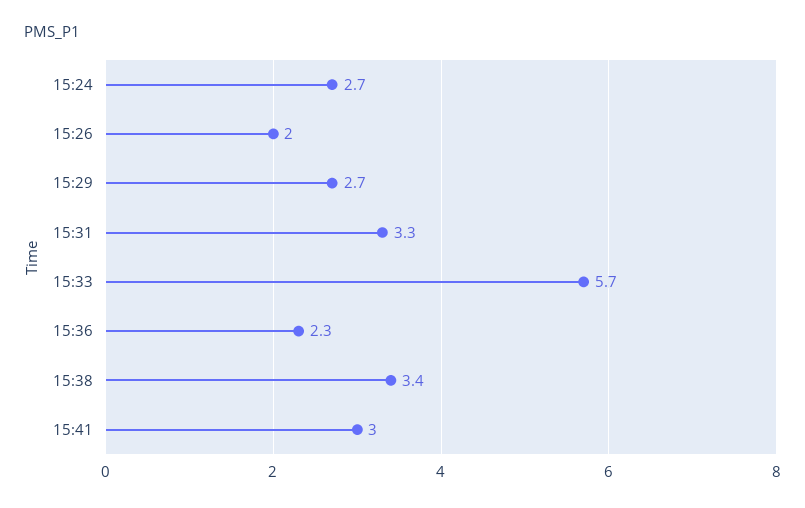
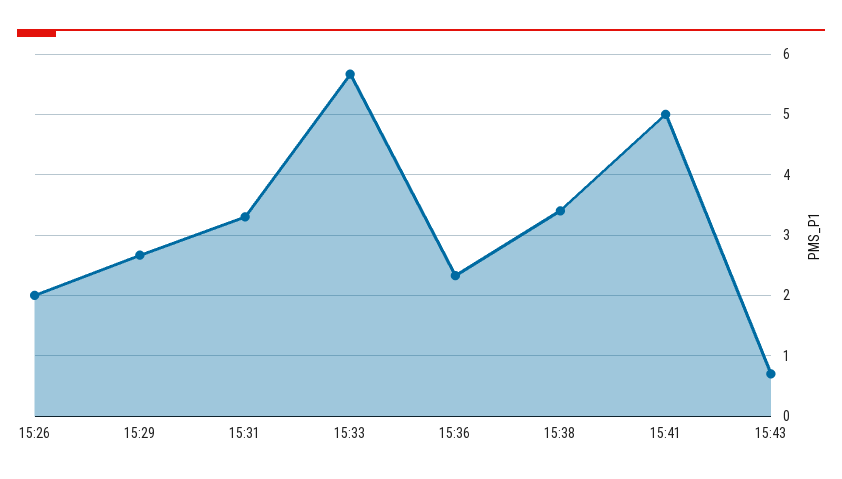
15:24: 2.7 -> none
15:41: 3 -> 5
15:43: none -> 0.7

